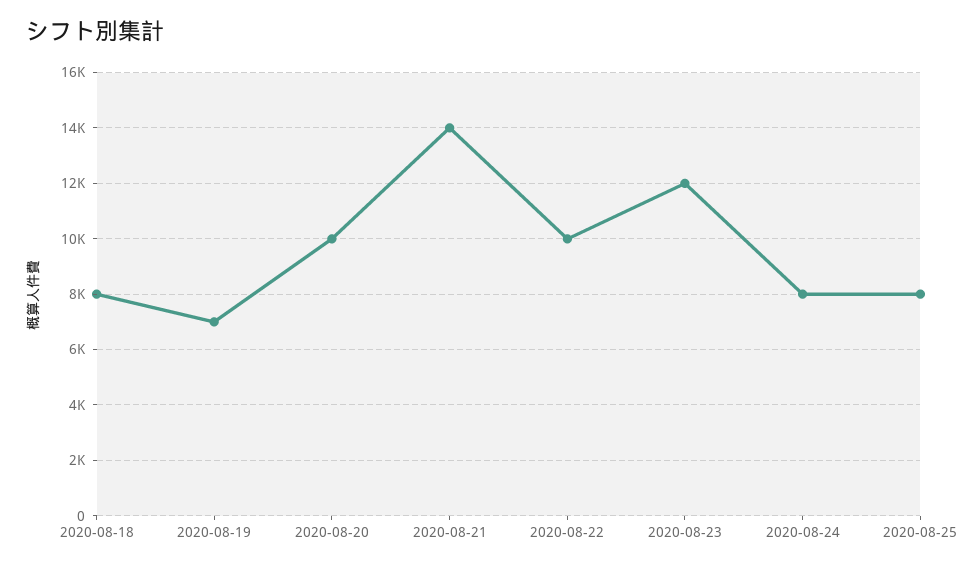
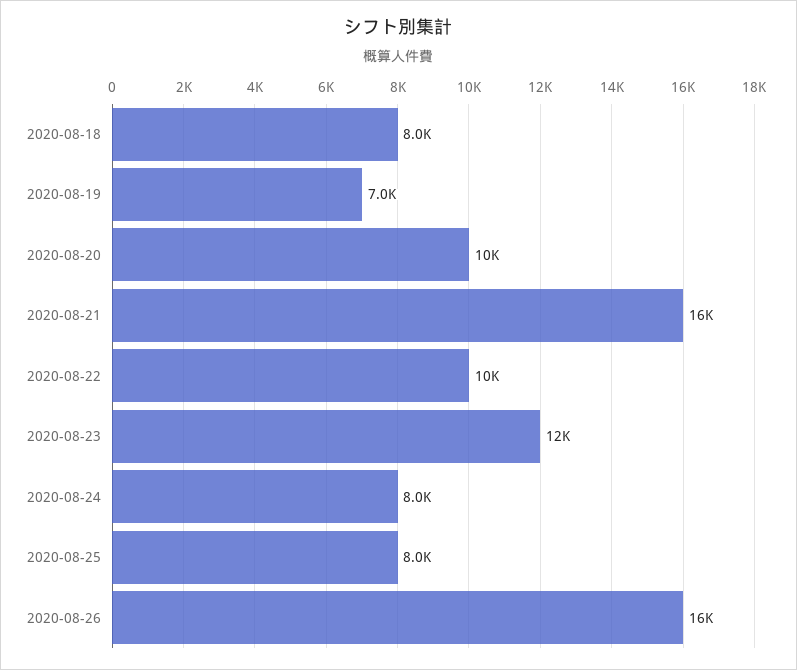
2020-08-21: 14000 -> 16000
2020-08-26: none -> 16000

